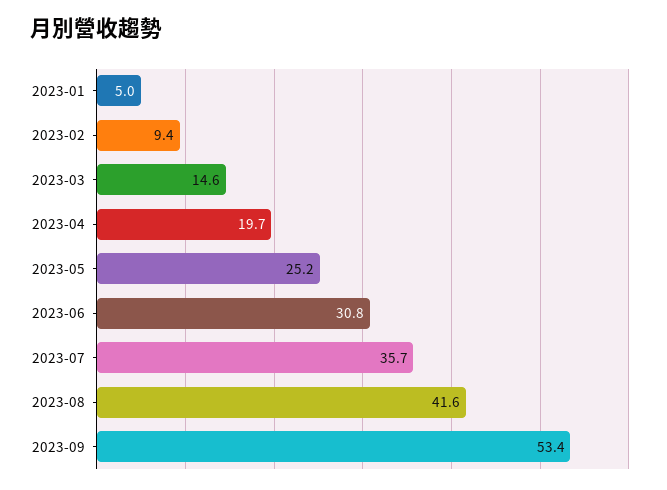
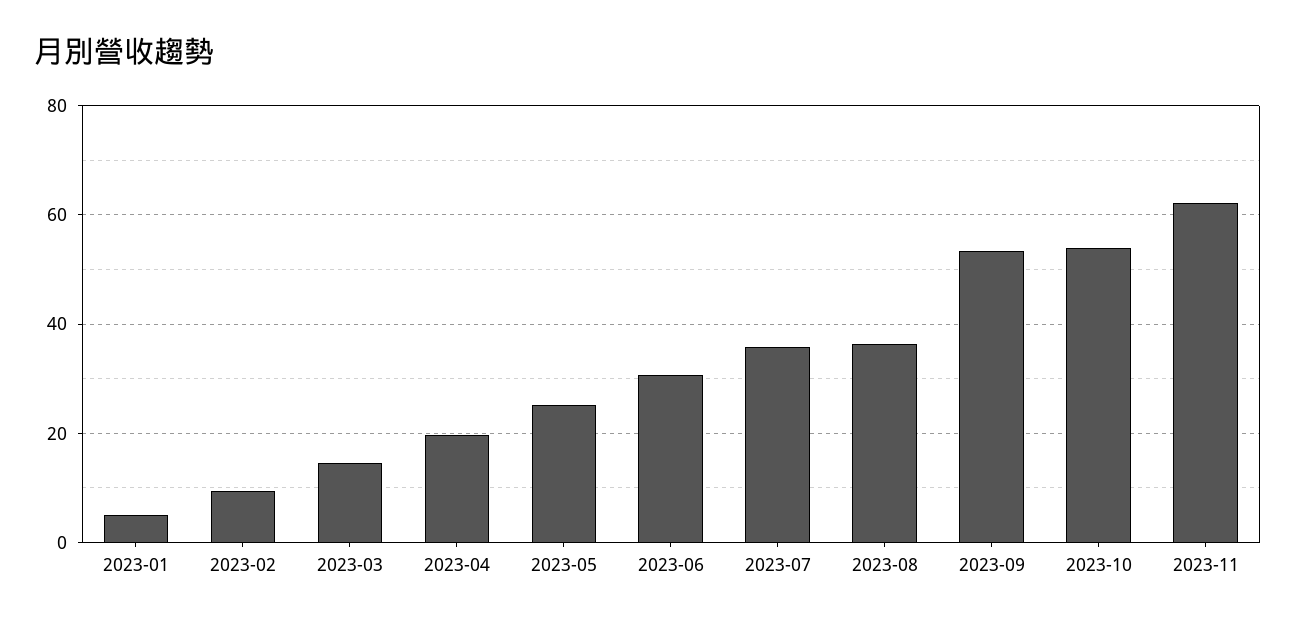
2023-08: 41.6 -> 36
2023-10: none -> 54
2023-11: none -> 62

